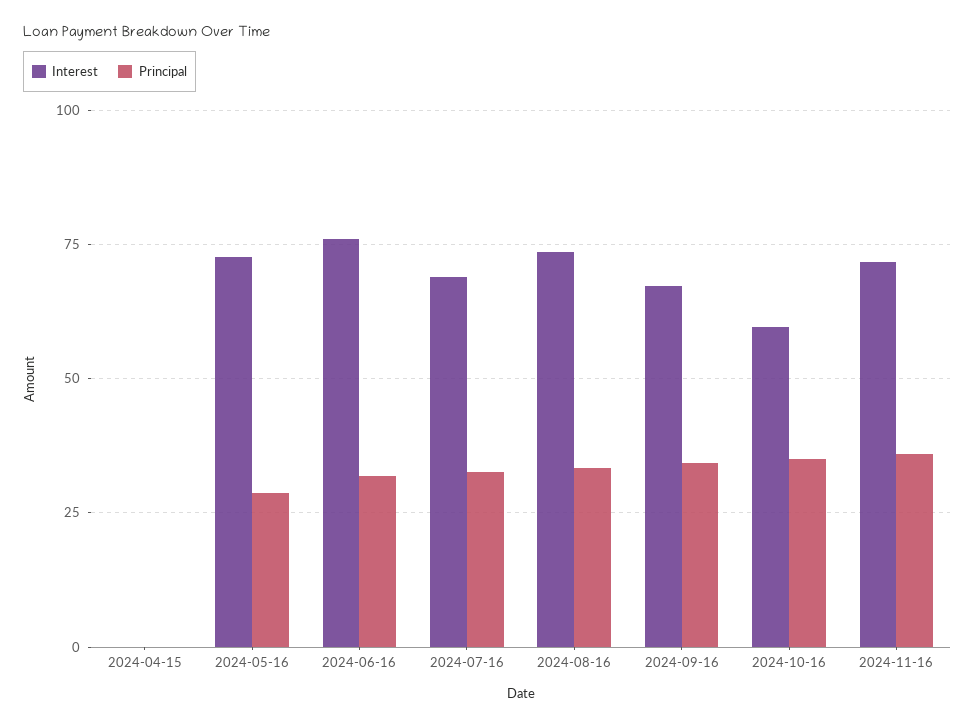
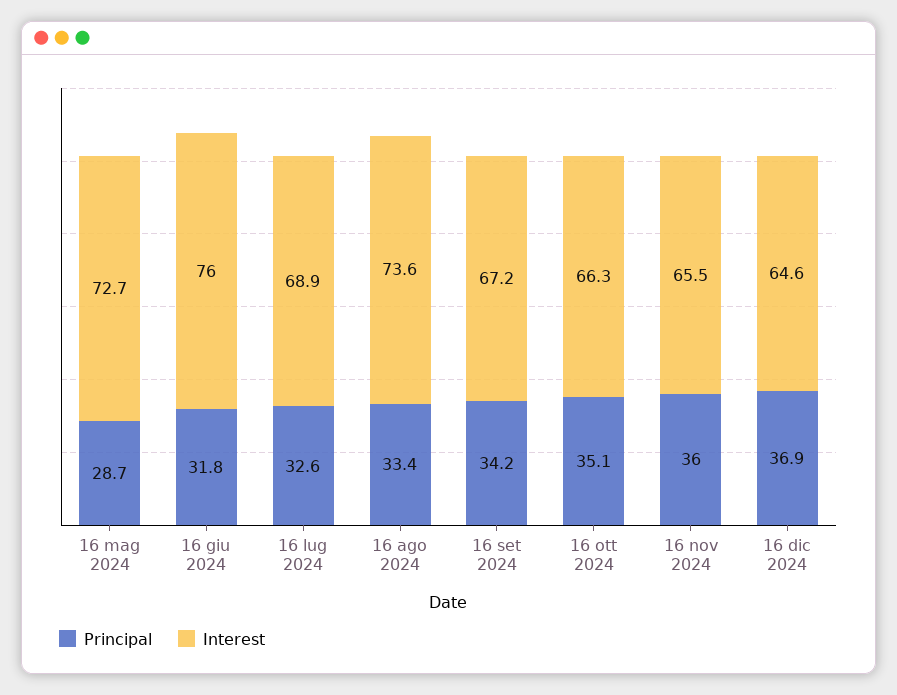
Interest, 2024-04-15: 0 -> none
Principal, 2024-04-15: 0 -> none
Interest, 2024-10-16: 60 -> 66.3
Interest, 2024-11-16: 72.5 -> 65.5
Principal, 16 dic 2024: none -> 36.9
Interest, 16 dic 2024: none -> 64.6

